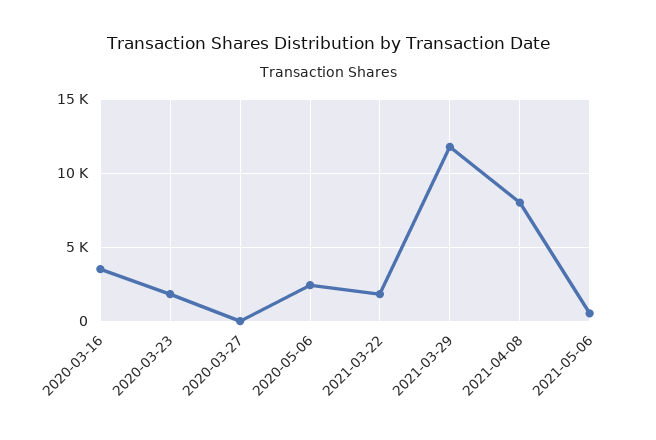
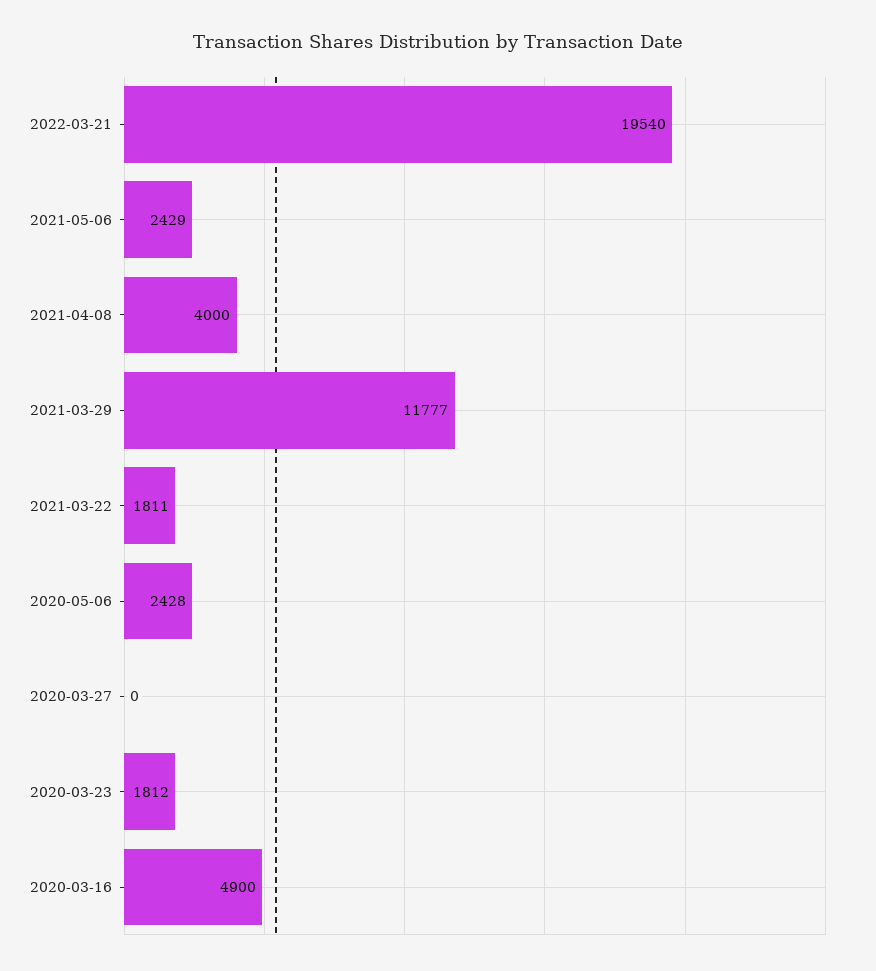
2020-03-16: 3500 -> 4900
2021-04-08: 8000 -> 4000
2021-05-06: 500 -> 2429
2022-03-21: none -> 19540

